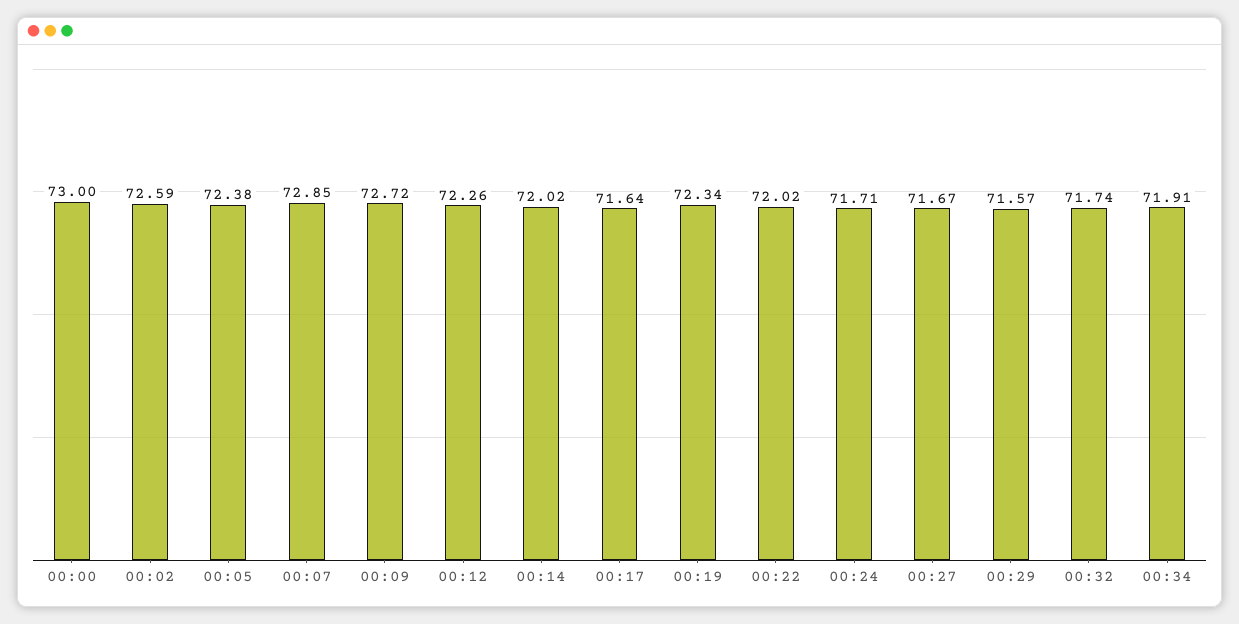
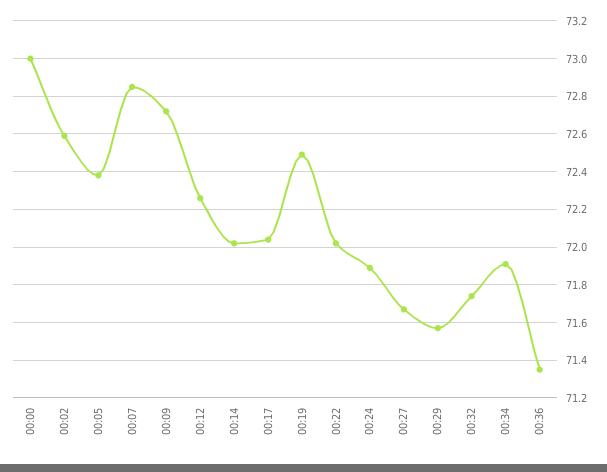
00:17: 71.64 -> 72.05
00:19: 72.34 -> 72.5
00:24: 71.71 -> 71.9
00:36: none -> 71.35

